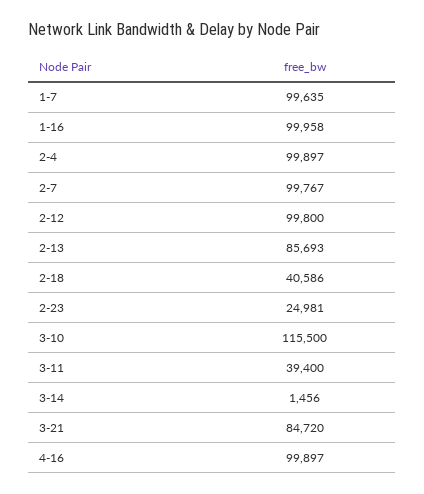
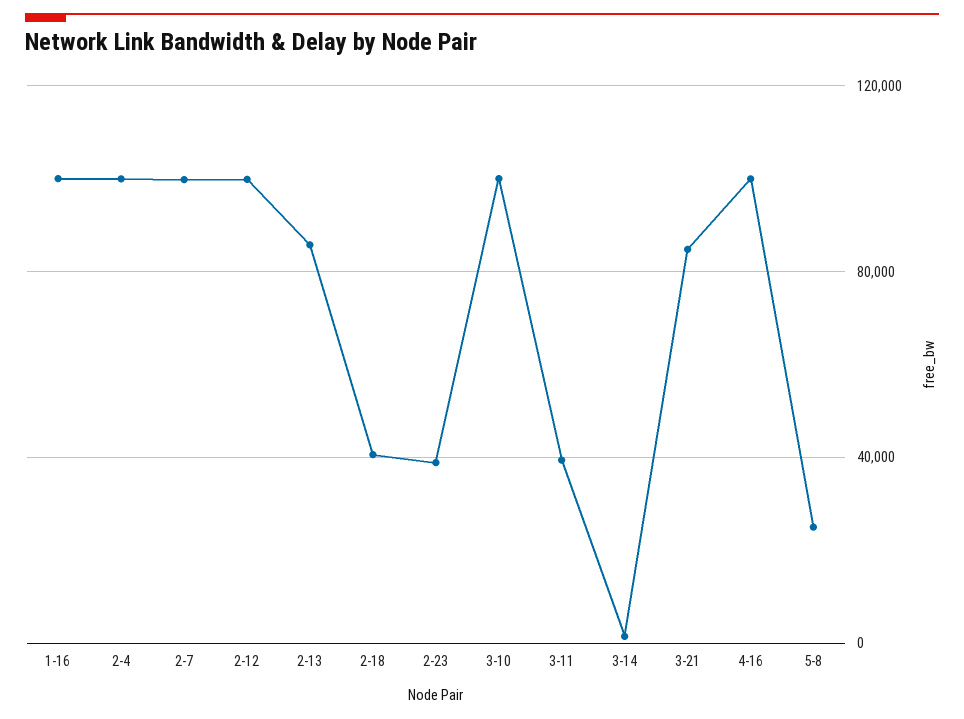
1-7: 99635 -> none
2-23: 24981 -> 40000
3-10: 115500 -> 100000
5-8: none -> 25000

